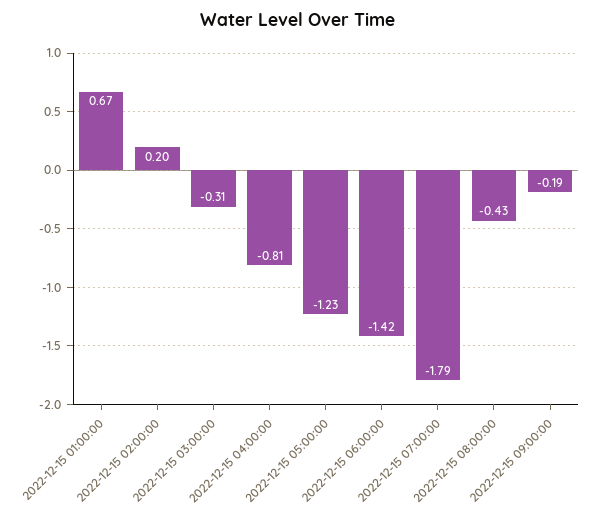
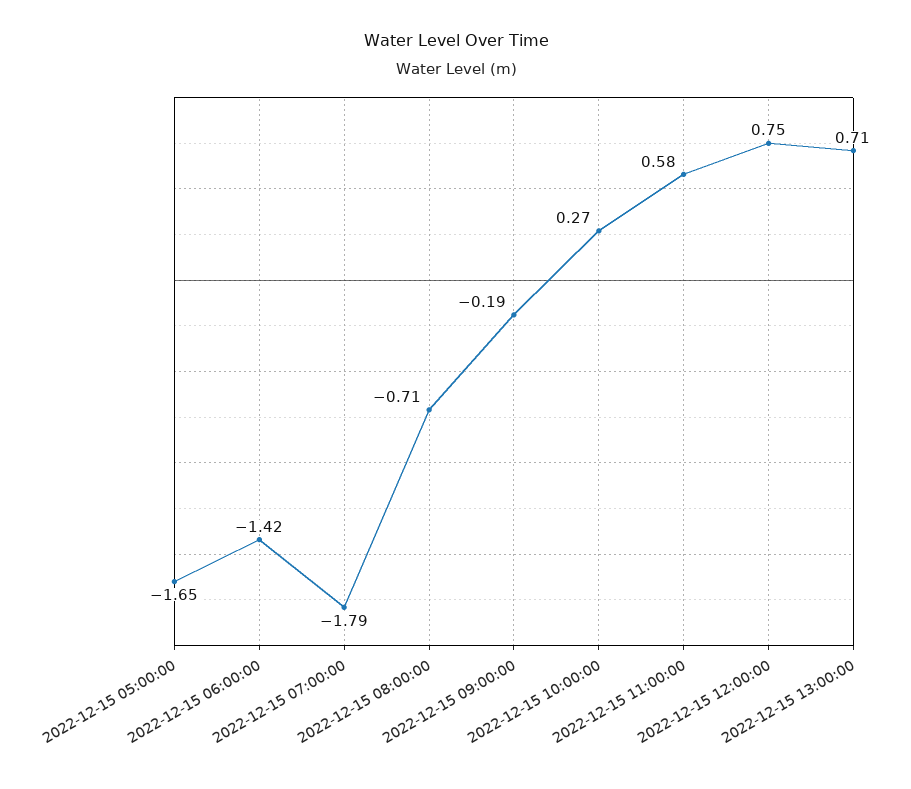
2022-12-15 01:00:00: 0.67 -> none
2022-12-15 02:00:00: 0.2 -> none
2022-12-15 03:00:00: -0.31 -> none
2022-12-15 04:00:00: -0.81 -> none
2022-12-15 05:00:00: -1.23 -> -1.65
2022-12-15 08:00:00: -0.43 -> -0.71
2022-12-15 10:00:00: none -> 0.27
2022-12-15 11:00:00: none -> 0.58
2022-12-15 12:00:00: none -> 0.75
2022-12-15 13:00:00: none -> 0.71

